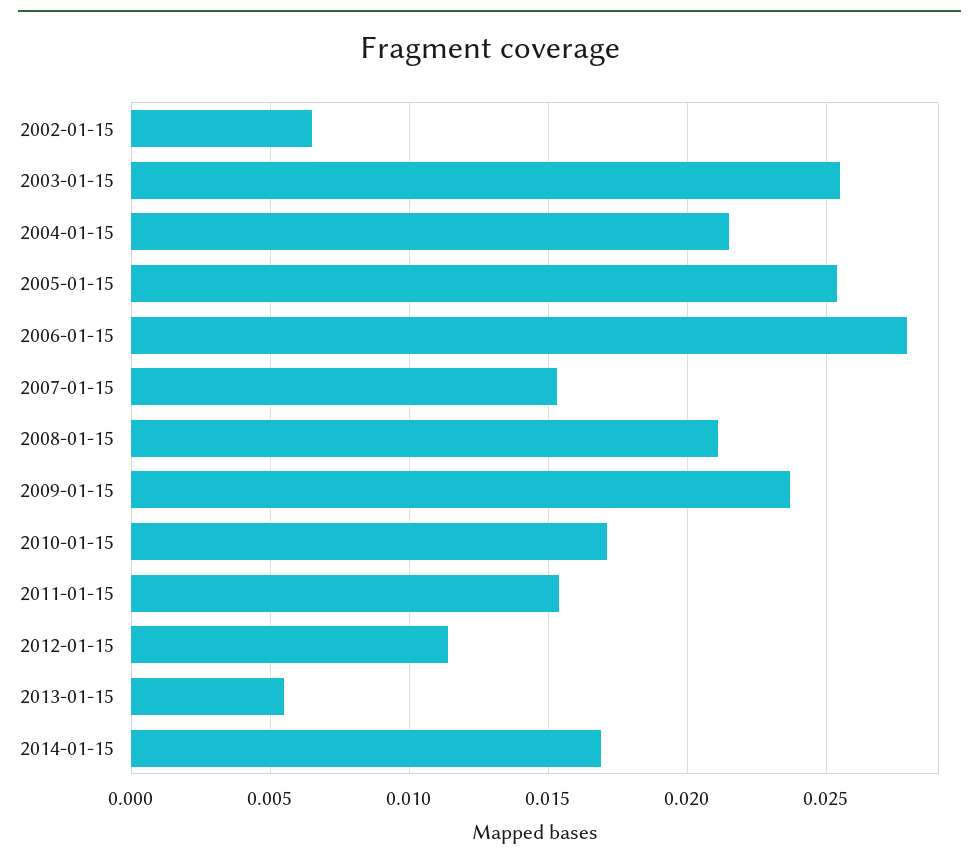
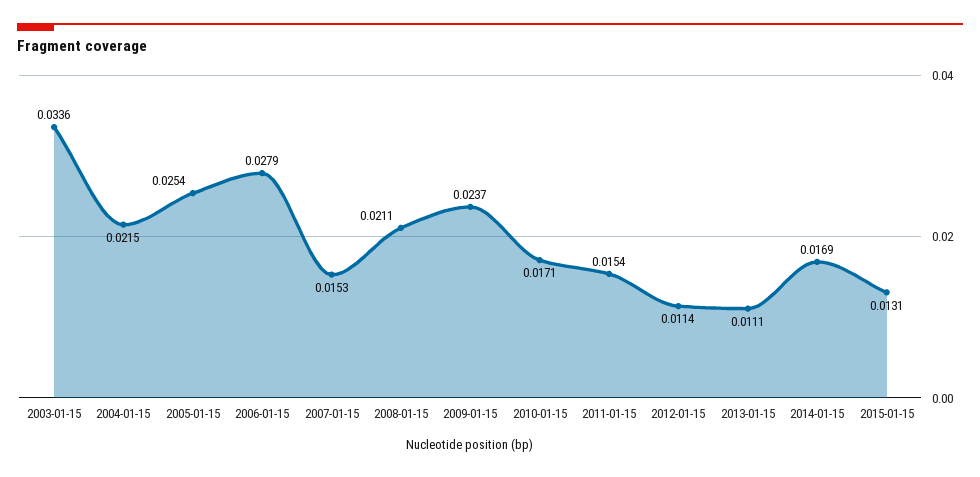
2002-01-15: 0.0065 -> none
2003-01-15: 0.0255 -> 0.0336
2013-01-15: 0.0055 -> 0.0111
2015-01-15: none -> 0.0131

